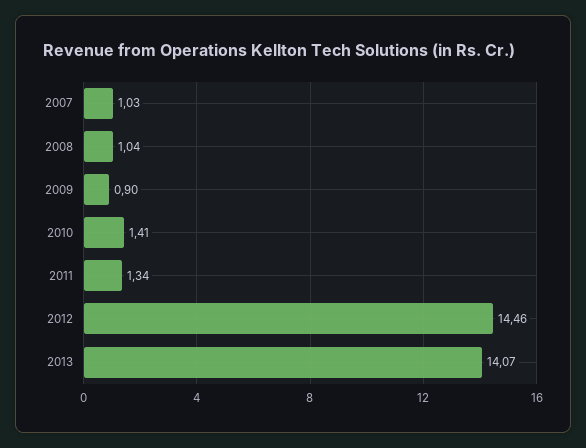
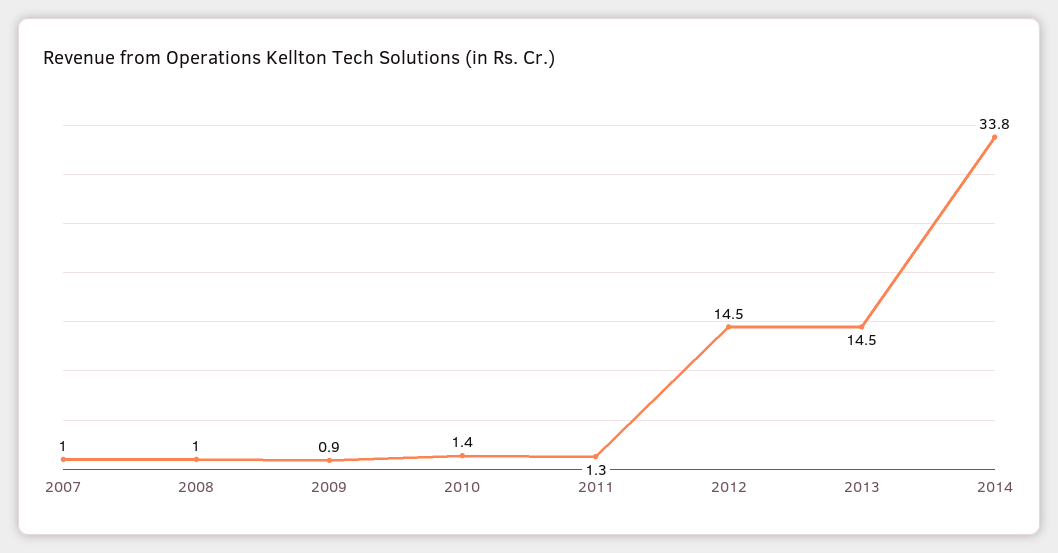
2013: 14.07 -> 14.5
2014: none -> 33.8

